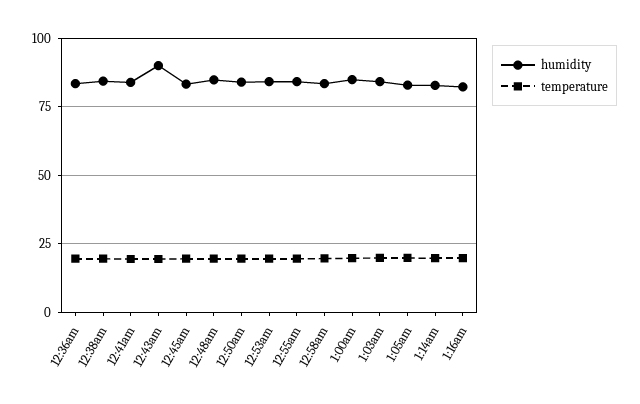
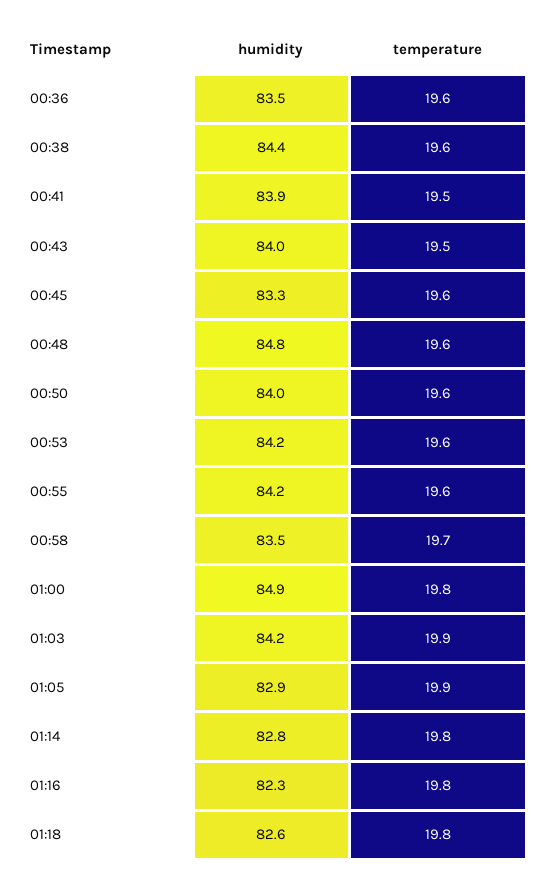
humidity, 12:43am: 90 -> 84
humidity, 01:18: none -> 82.6
temperature, 01:18: none -> 19.8

